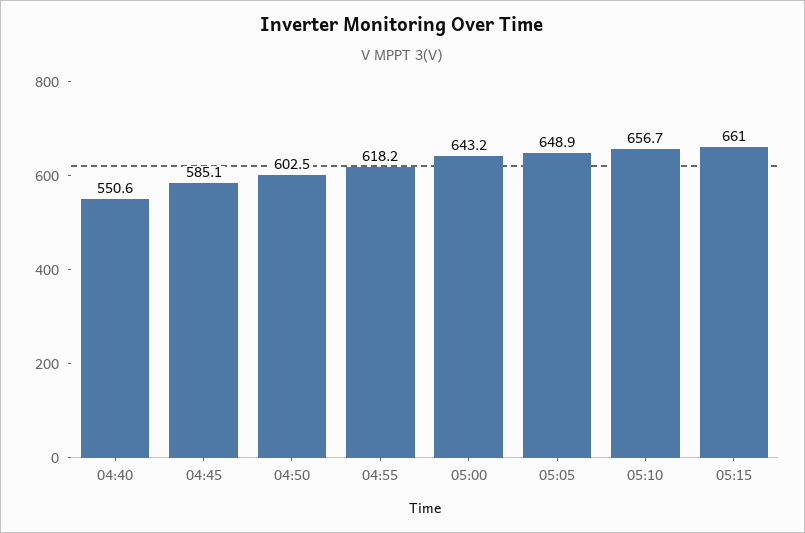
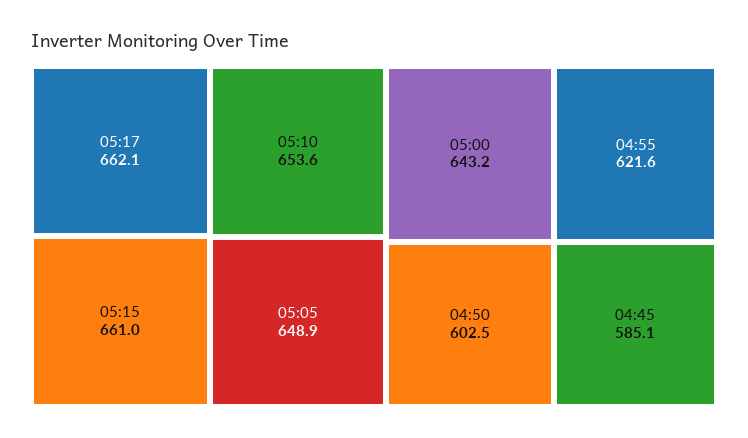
04:40: 550.6 -> none
04:55: 618.2 -> 621.6
05:10: 656.7 -> 653.6
05:17: none -> 662.1

